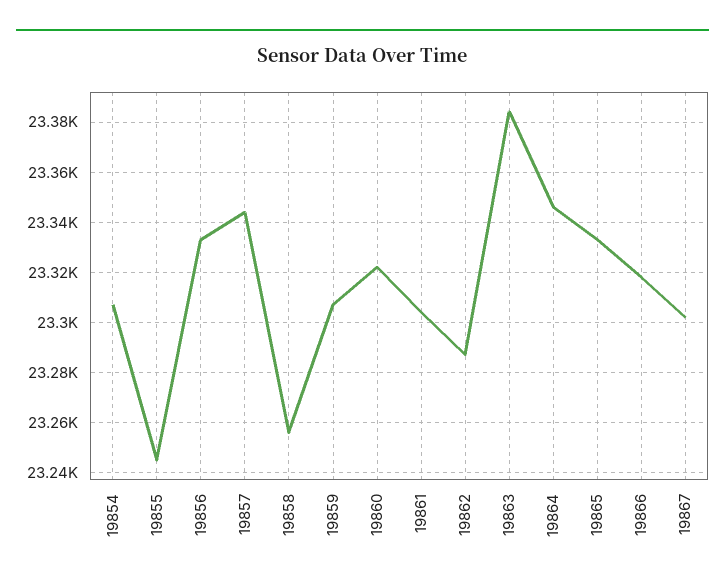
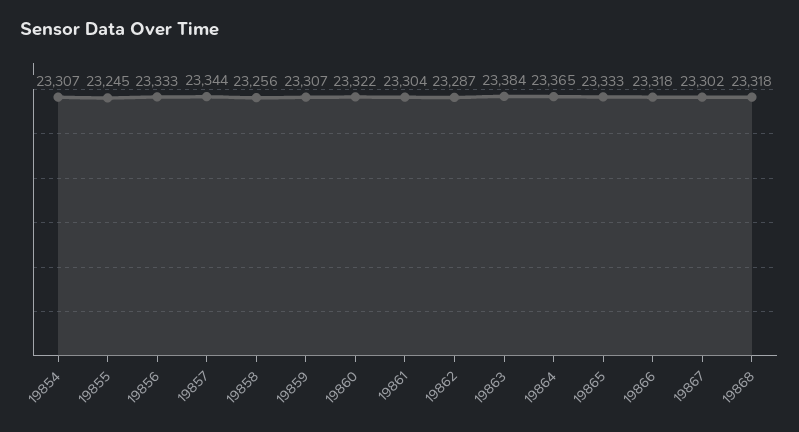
19864: 23345 -> 23365
19868: none -> 23318

